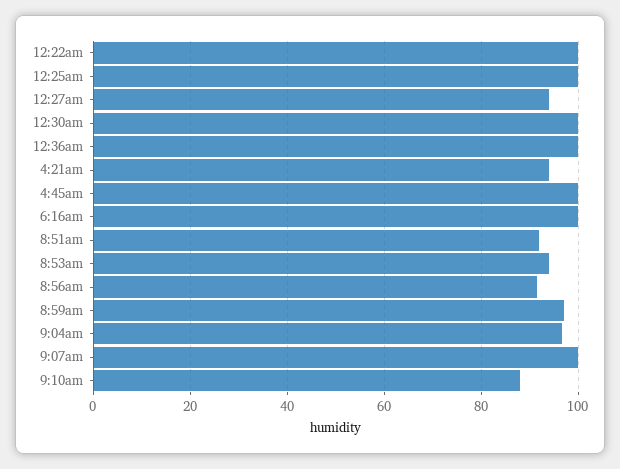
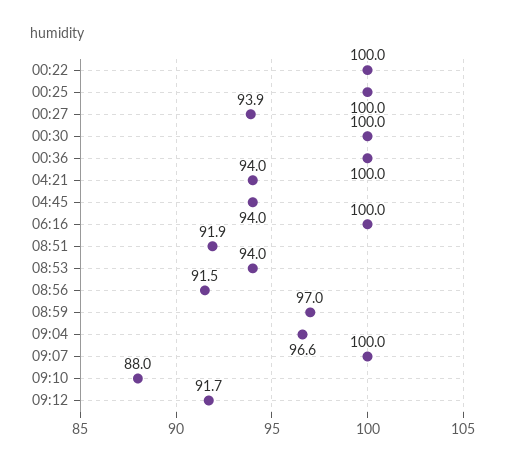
4:45am: 100 -> 94
09:12: none -> 91.7

